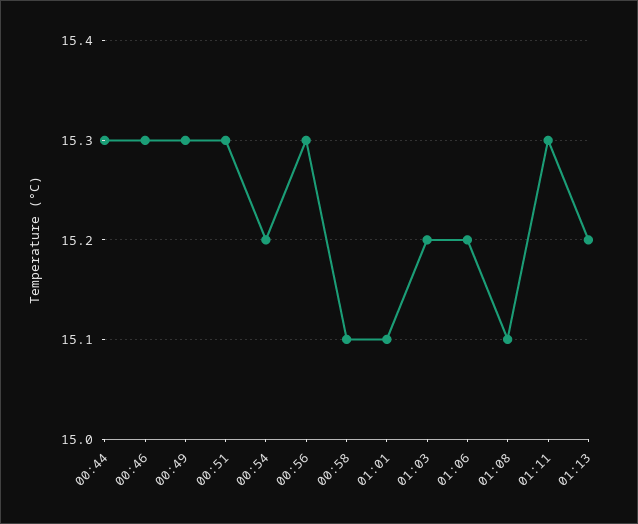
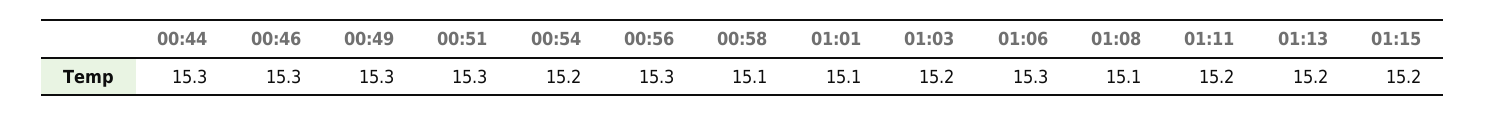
01:06: 15.2 -> 15.3
01:11: 15.3 -> 15.2
01:15: none -> 15.2

